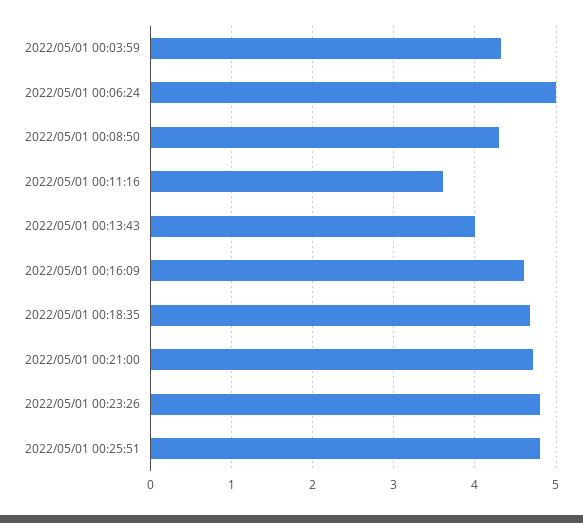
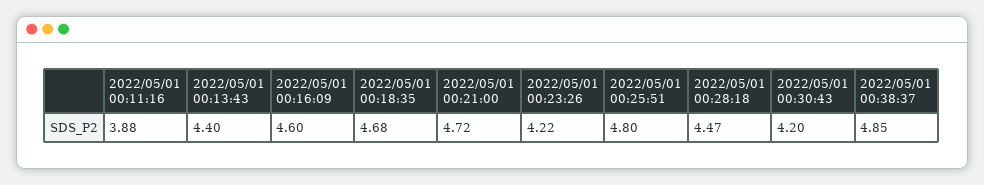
2022/05/01 00:03:59: 4.3 -> none
2022/05/01 00:06:24: 5 -> none
2022/05/01 00:08:50: 4.3 -> none
2022/05/01 00:11:16: 3.6 -> 3.88
2022/05/01 00:13:43: 4 -> 4.4
2022/05/01 00:23:26: 4.8 -> 4.22
2022/05/01 00:28:18: none -> 4.47
2022/05/01 00:30:43: none -> 4.2
2022/05/01 00:38:37: none -> 4.85

